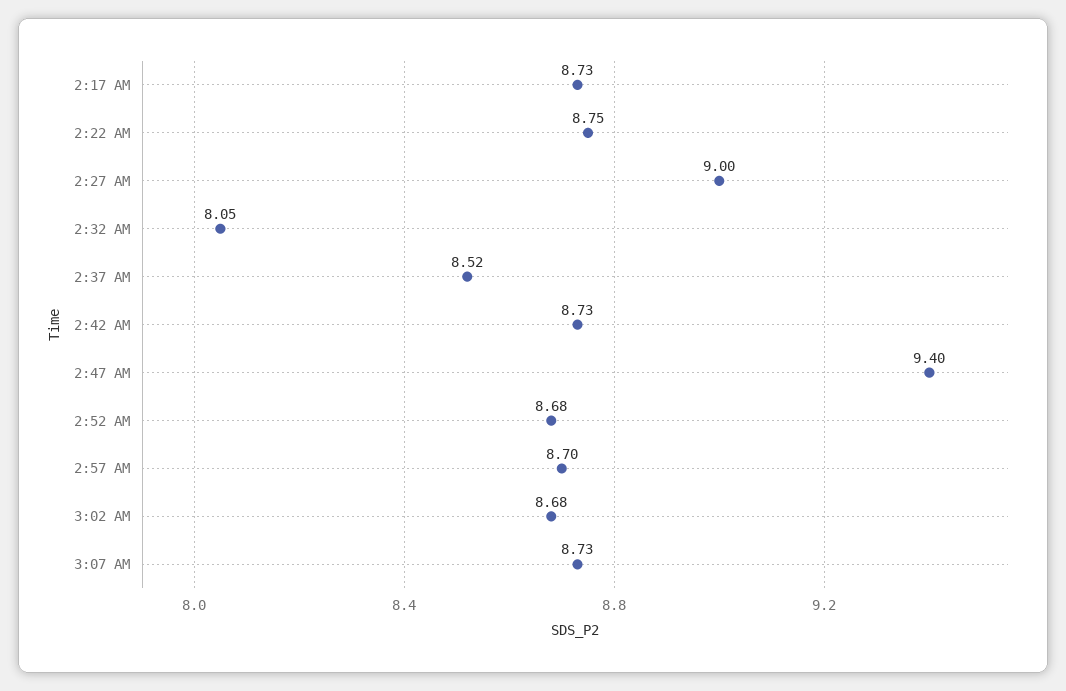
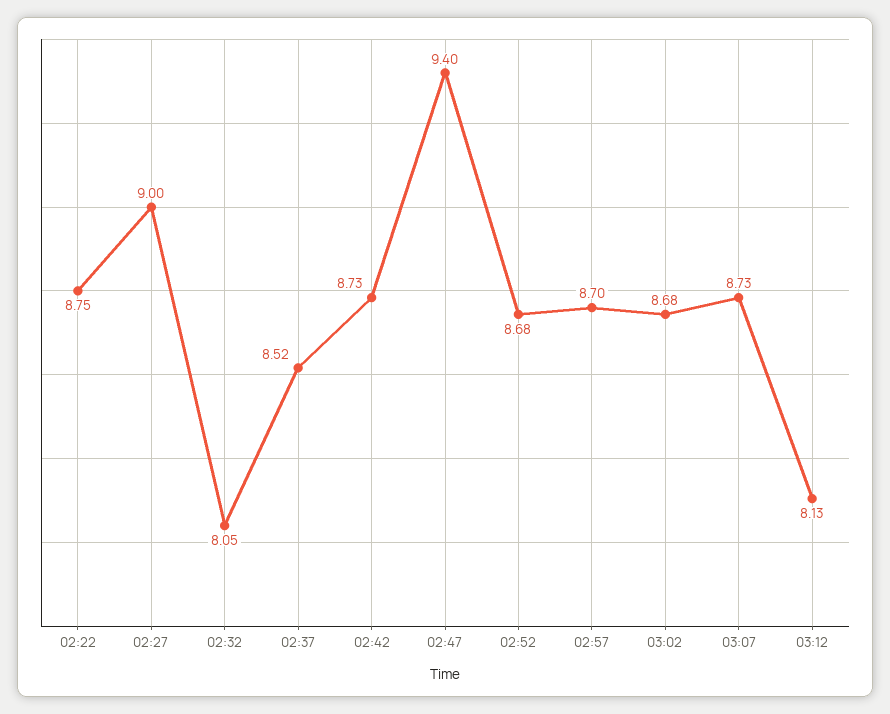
2:17 AM: 8.73 -> none
03:12: none -> 8.13

